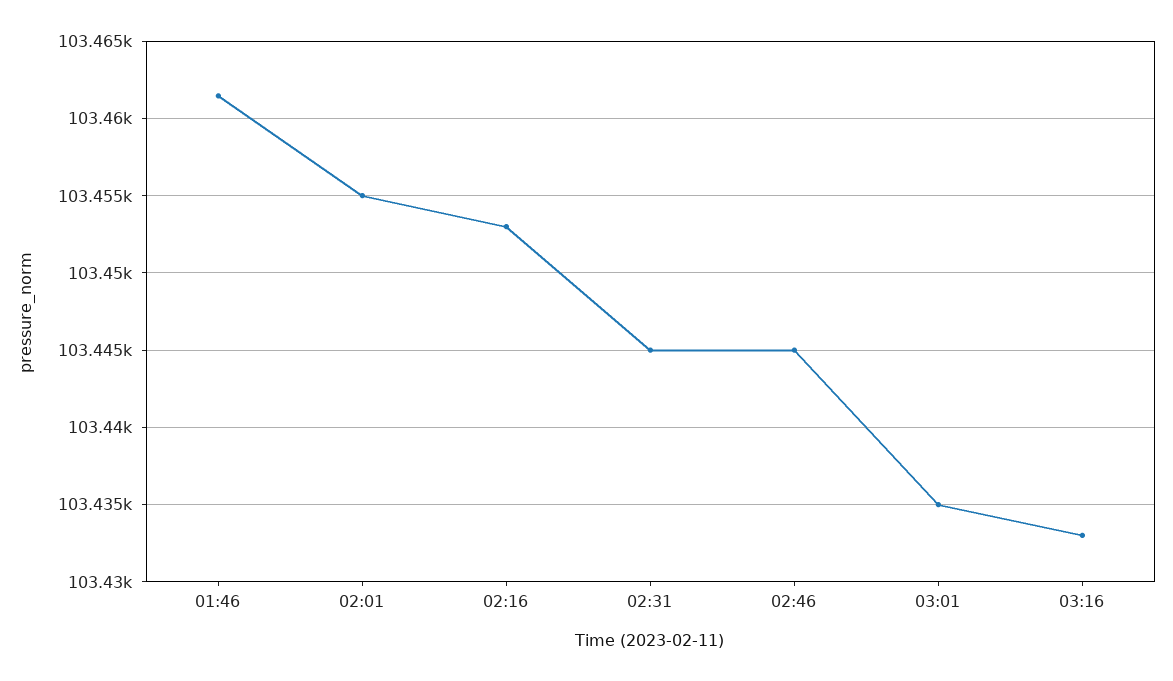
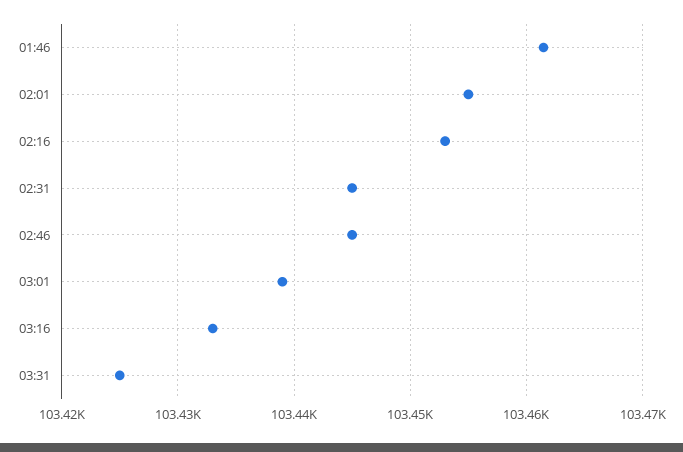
03:01: 103435 -> 103439
03:31: none -> 103425

